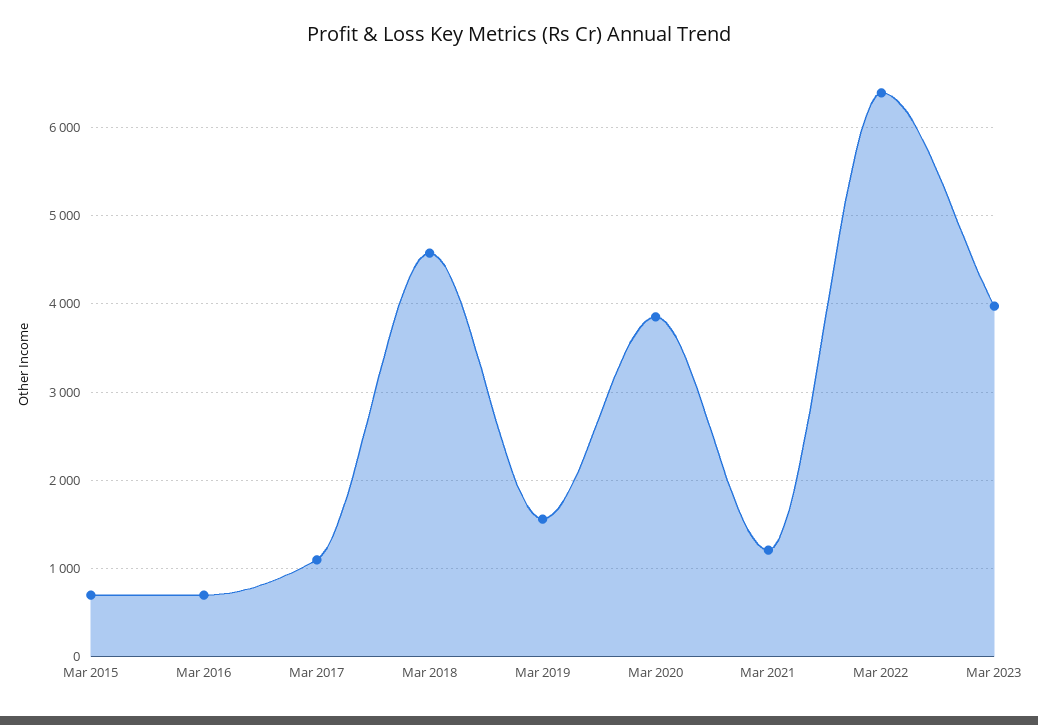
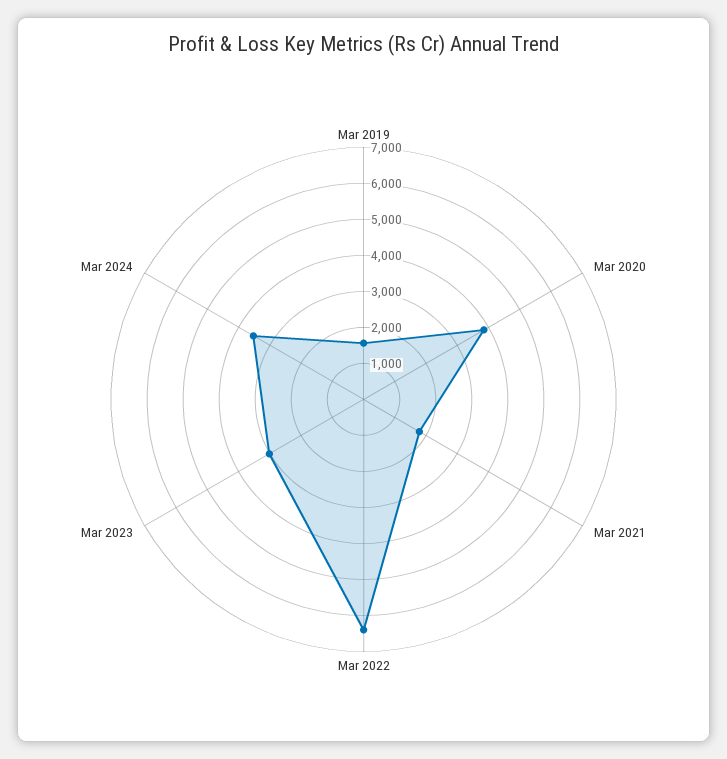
Mar 2015: 700 -> none
Mar 2016: 700 -> none
Mar 2017: 1100 -> none
Mar 2018: 4600 -> none
Mar 2021: 1200 -> 1750
Mar 2023: 4000 -> 3000
Mar 2024: none -> 3500

